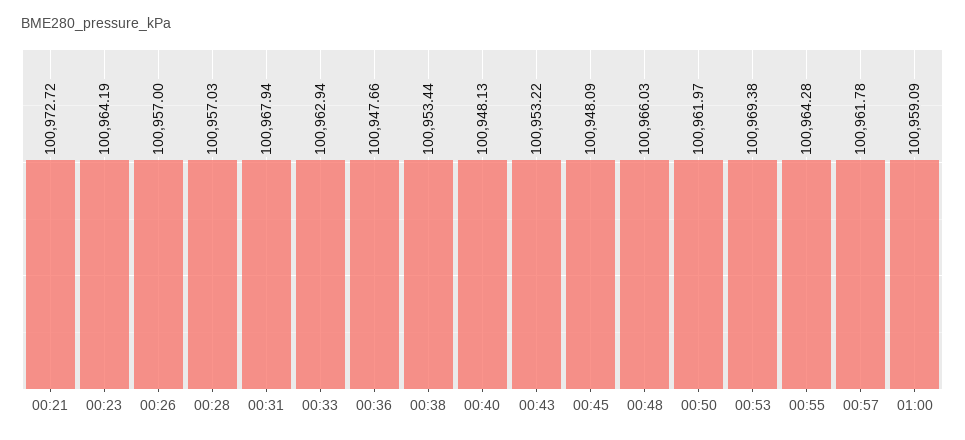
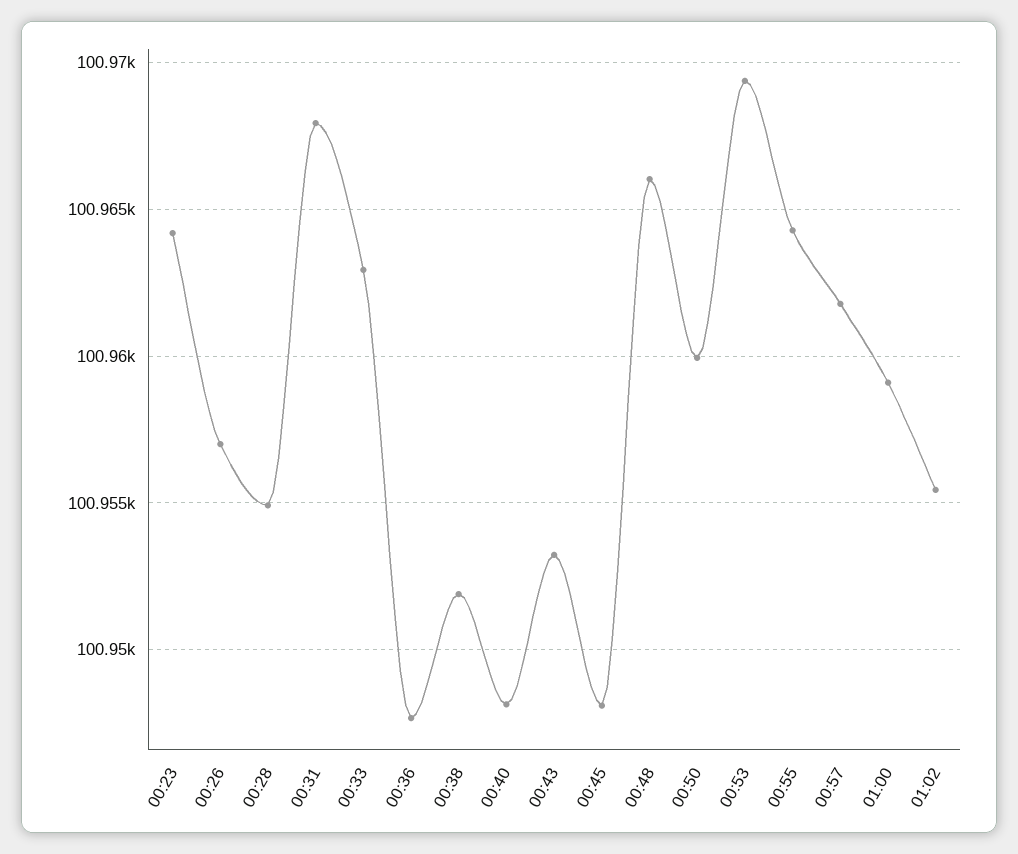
00:21: 100972.72 -> none
00:28: 100957.03 -> 100955
00:38: 100953.44 -> 100952
00:50: 100961.97 -> 100960
01:02: none -> 100955.5

